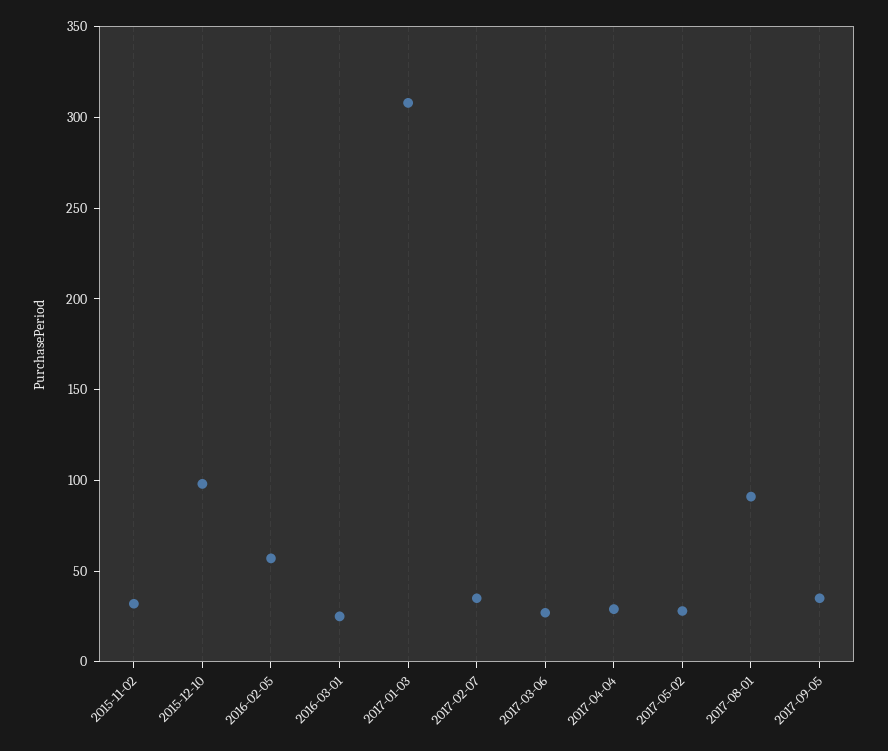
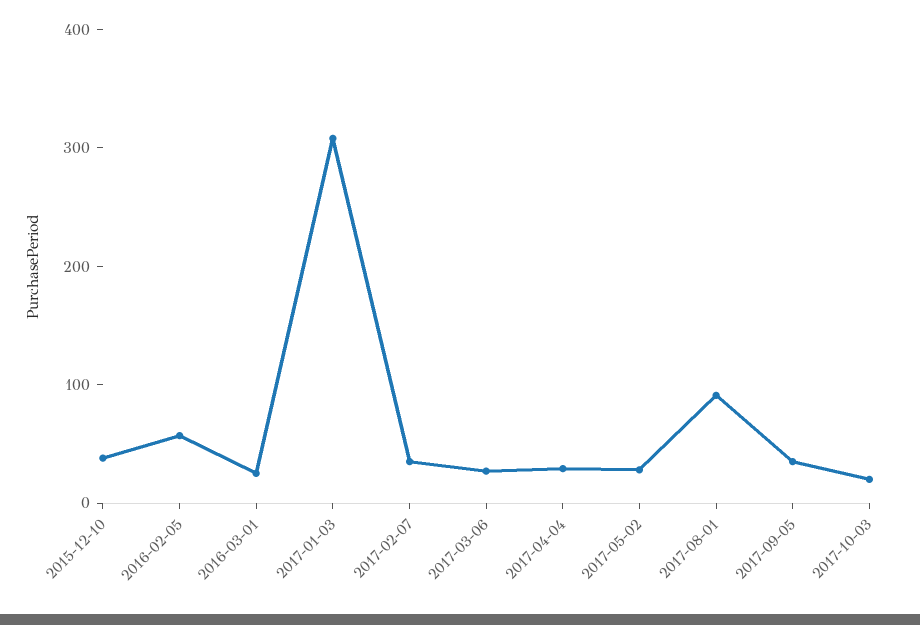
2015-11-02: 30 -> none
2015-12-10: 100 -> 40
2017-10-03: none -> 20

